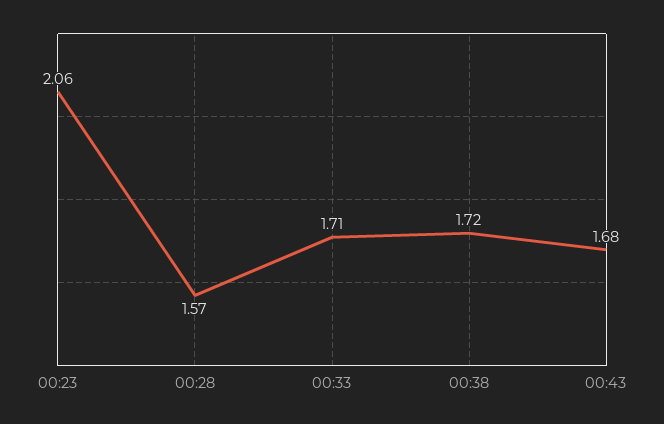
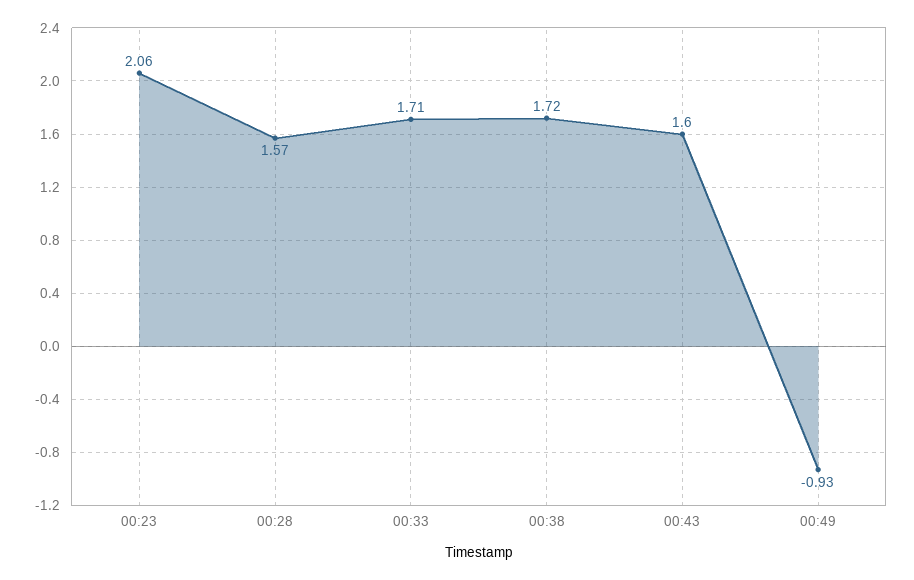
00:43: 1.68 -> 1.6
00:49: none -> -0.93

